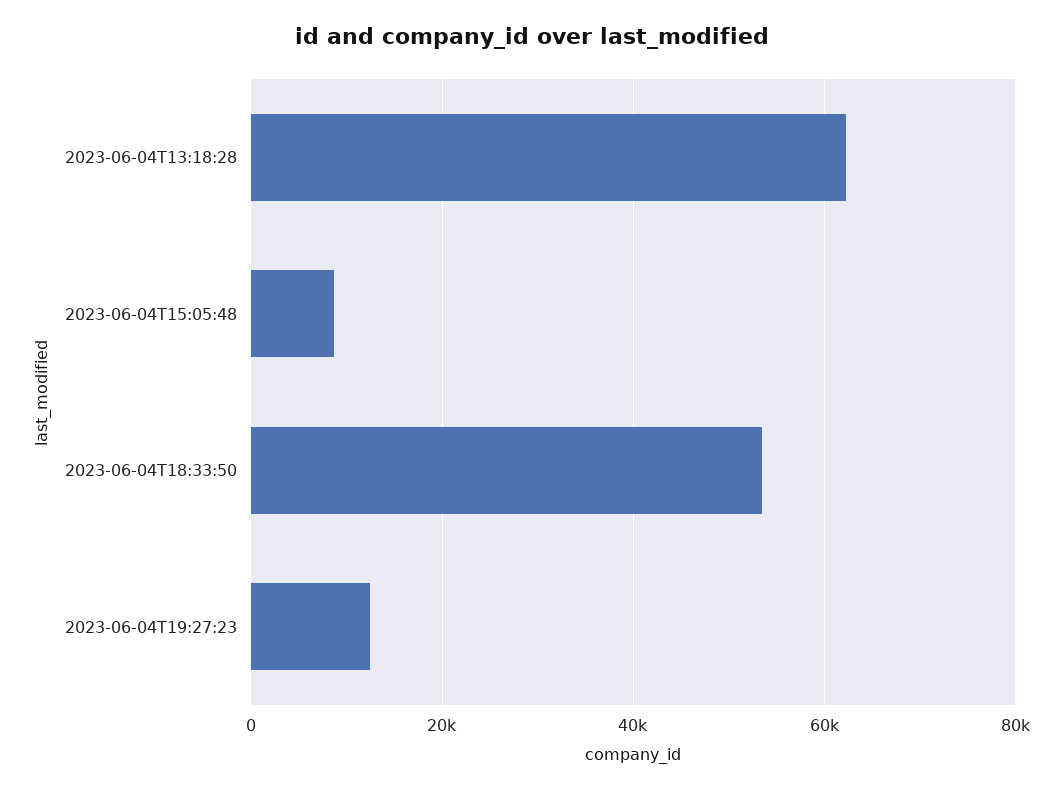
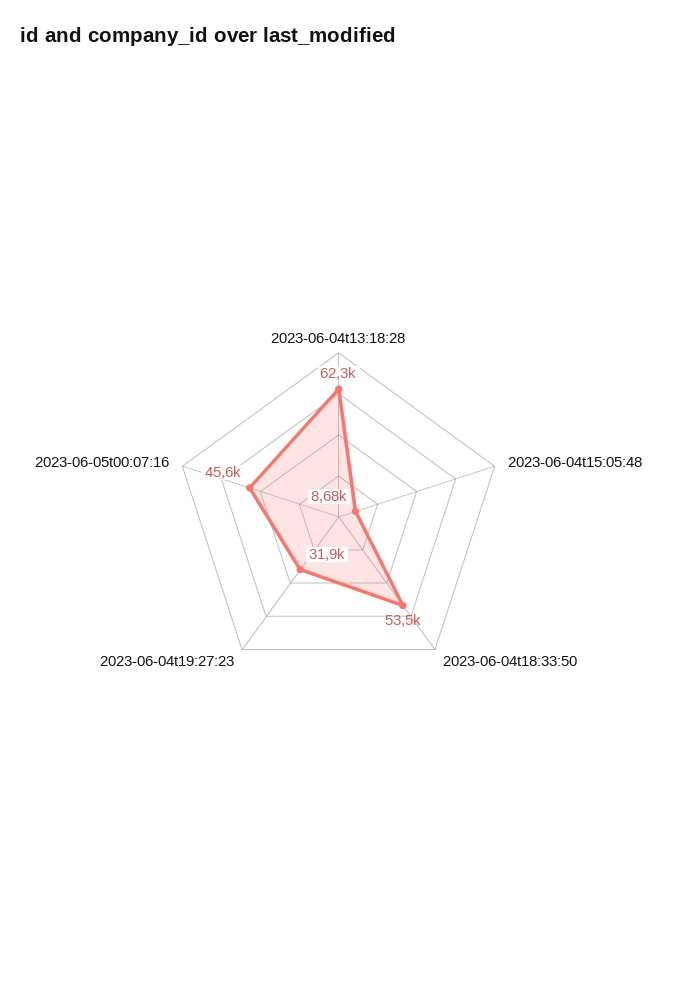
2023-06-04T19:27:23: 12000 -> 31900
2023-06-05t00:07:16: none -> 45600

